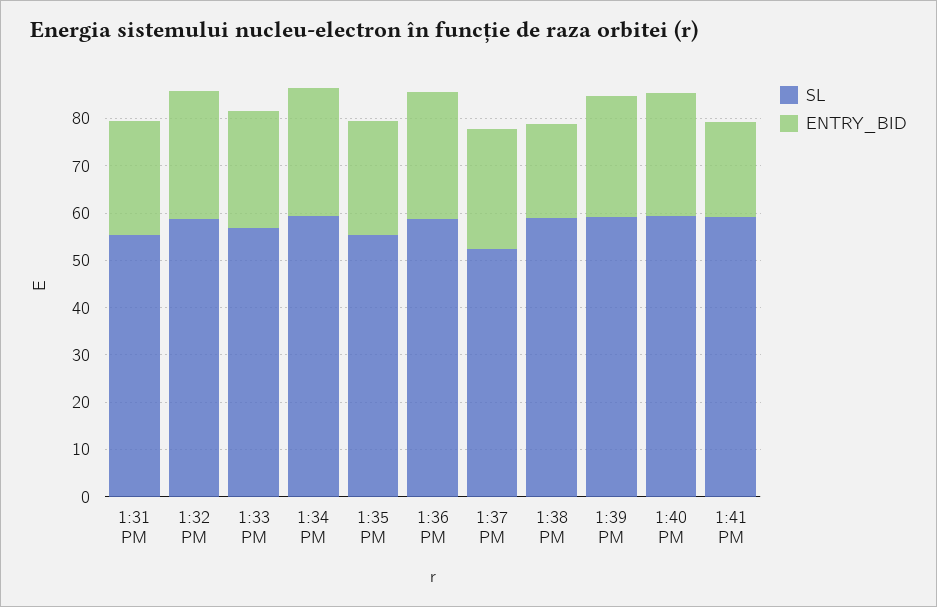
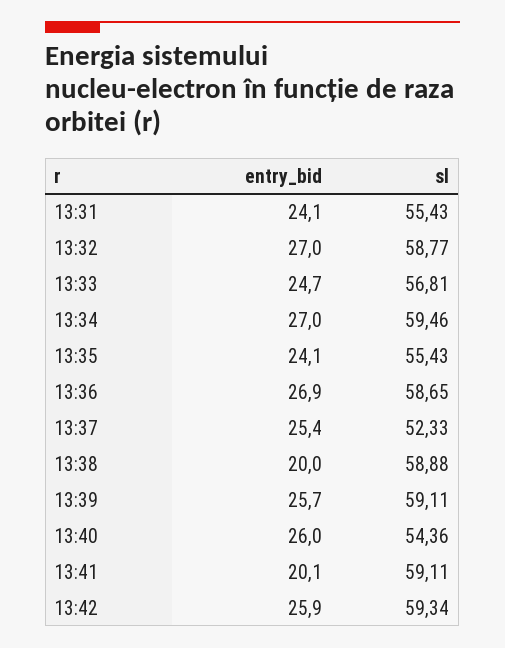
SL, 1:40 PM: 60 -> 54.36
ENTRY_BID, 13:42: none -> 25.9
SL, 13:42: none -> 59.34

